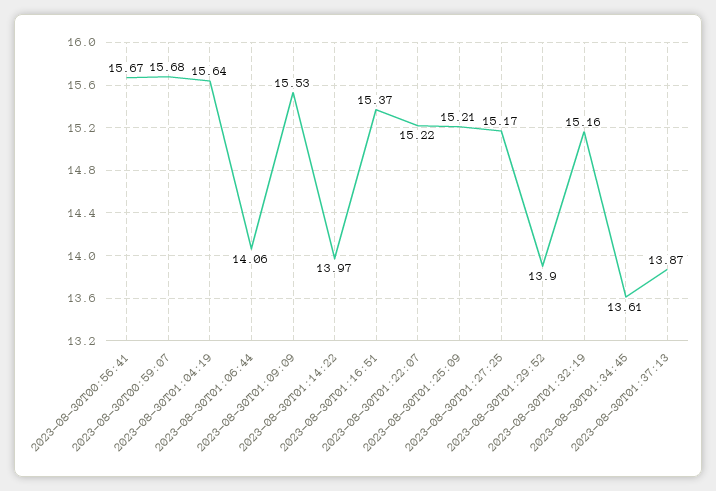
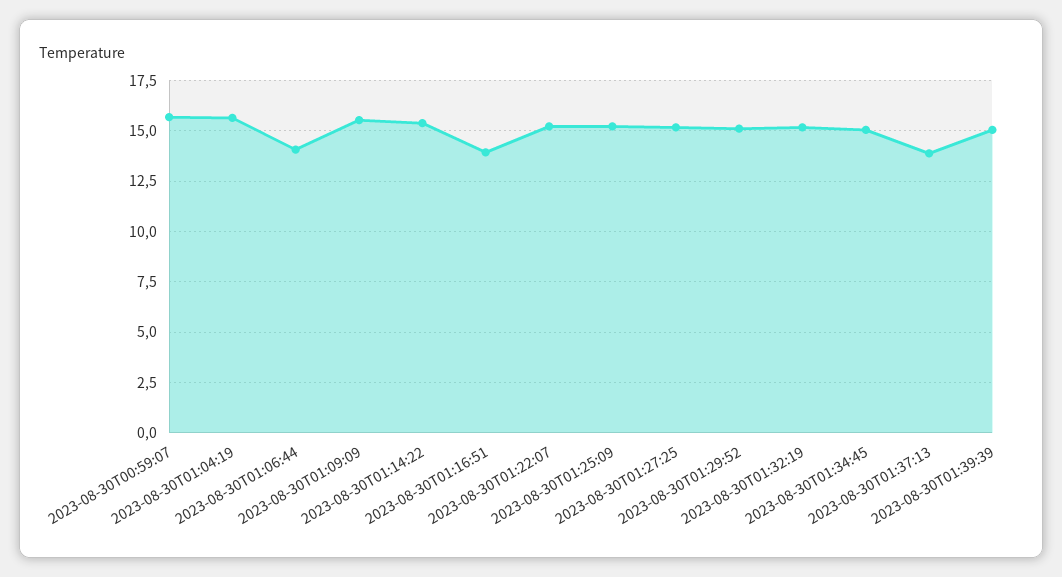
2023-08-30T00:56:41: 15.67 -> none
2023-08-30T01:14:22: 13.97 -> 15.5
2023-08-30T01:16:51: 15.37 -> 14
2023-08-30T01:29:52: 13.9 -> 15
2023-08-30T01:34:45: 13.61 -> 15
2023-08-30T01:39:39: none -> 15

